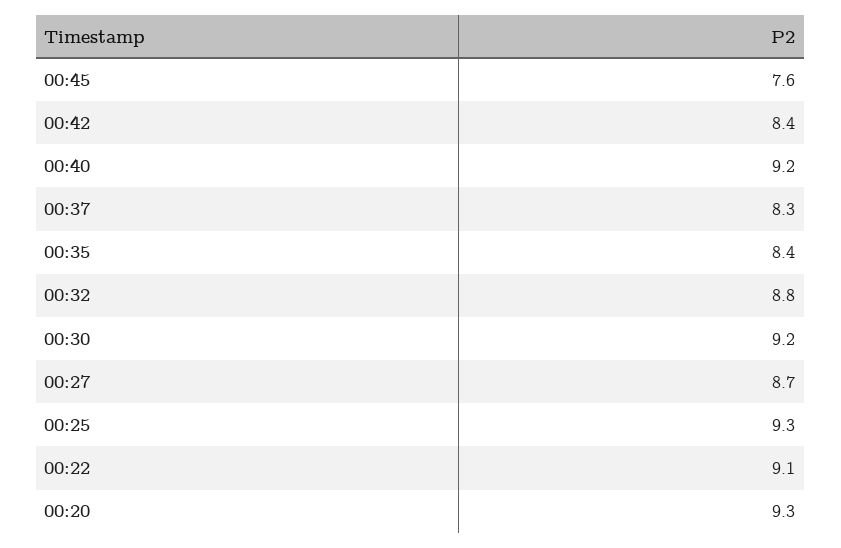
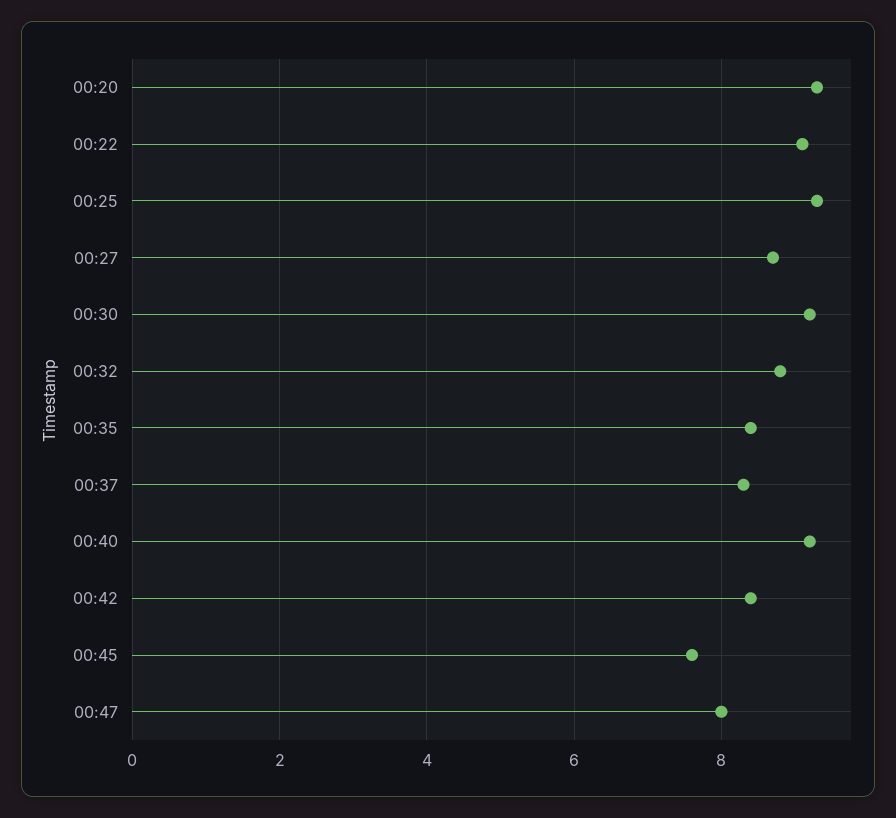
00:47: none -> 8

